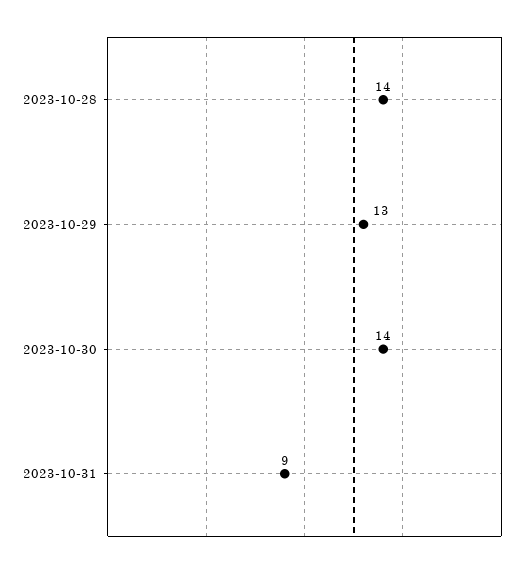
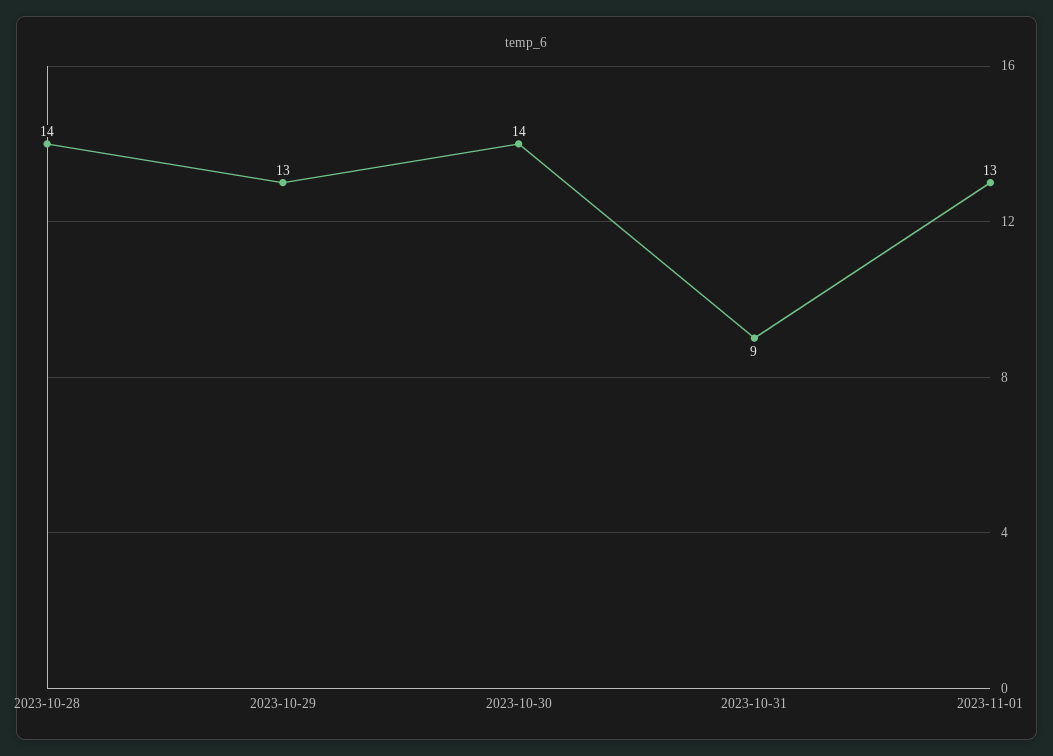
2023-11-01: none -> 13

